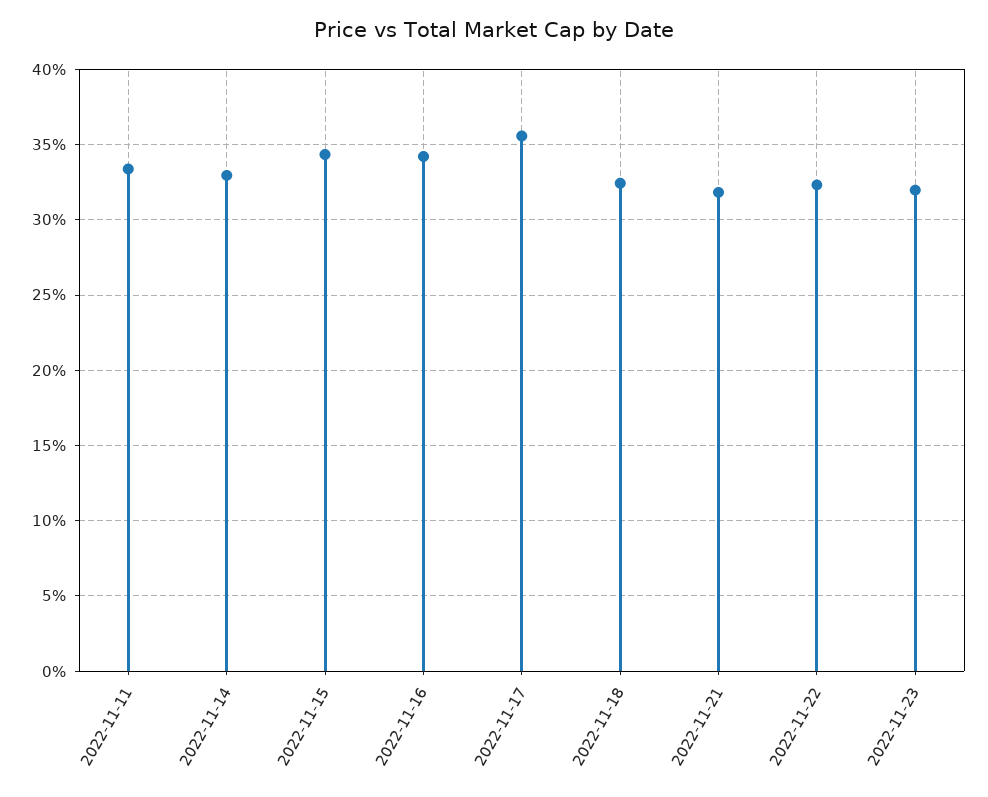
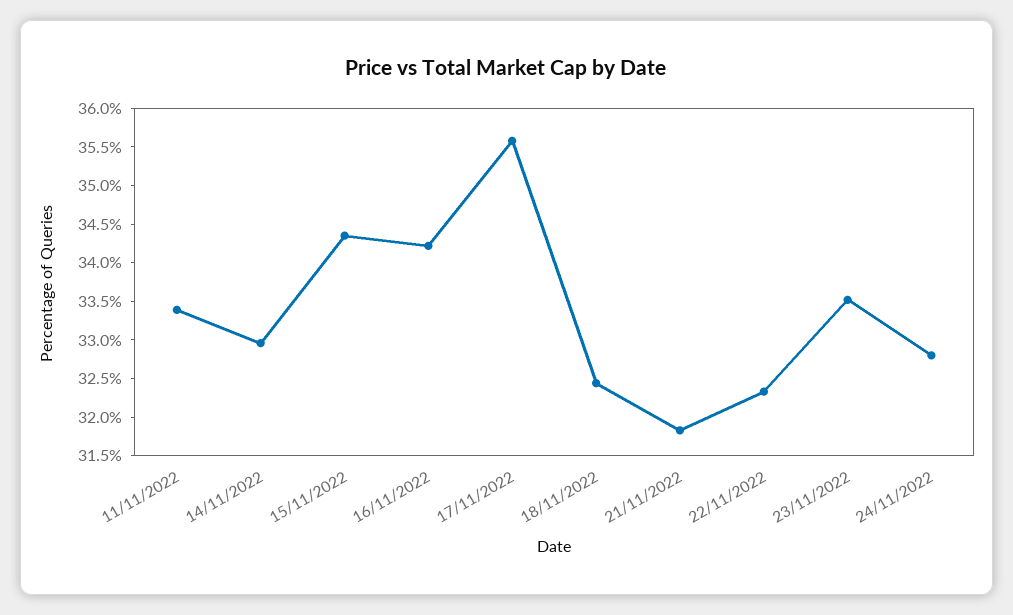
2022-11-23: 32 -> 33.5
24/11/2022: none -> 32.75

